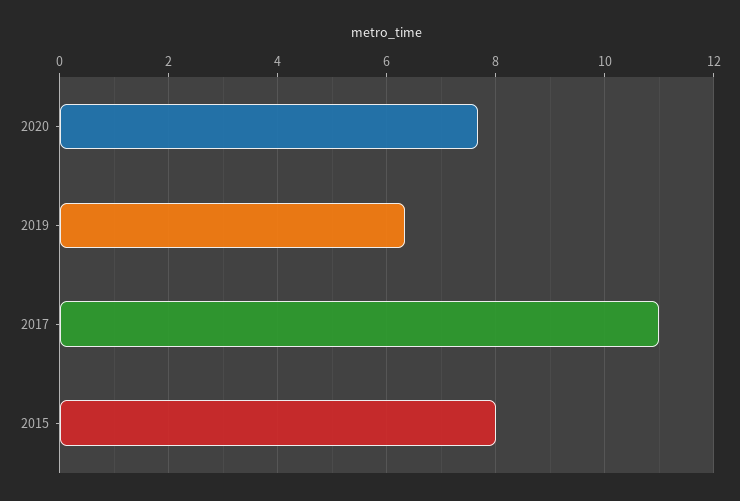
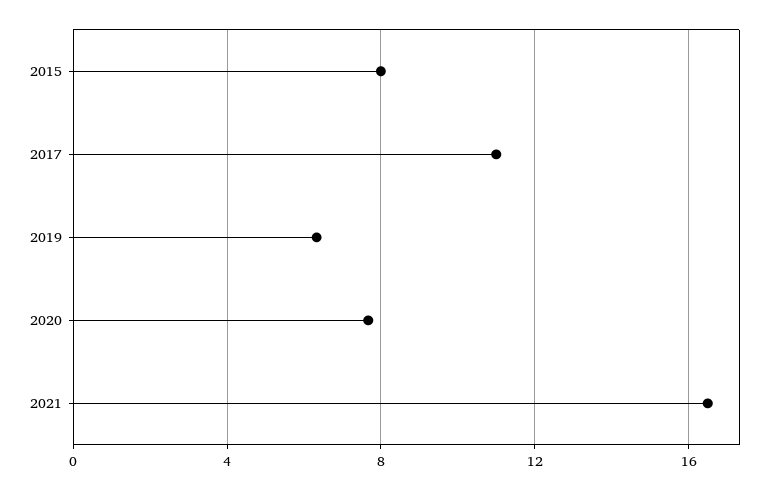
2021: none -> 16.5

